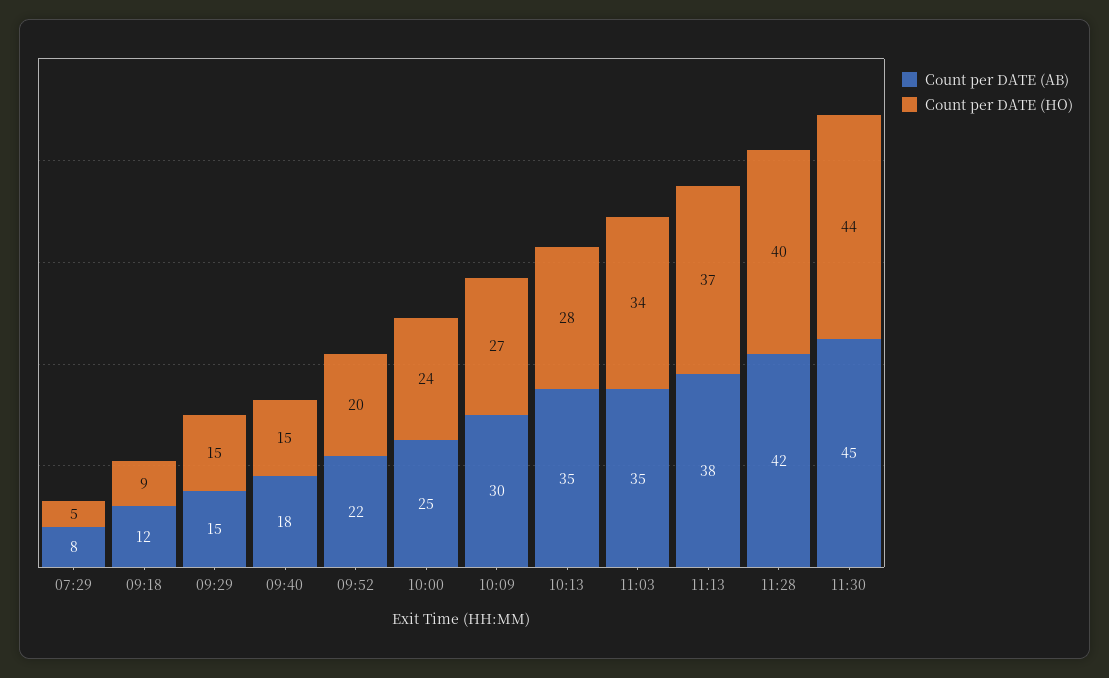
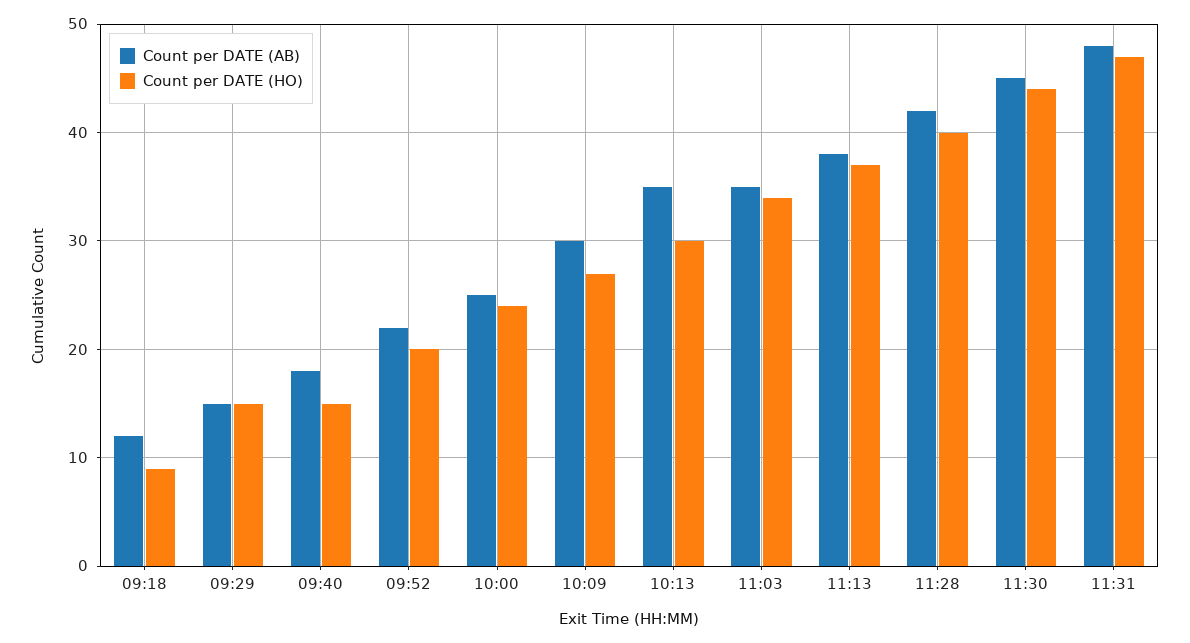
Count per DATE (AB), 07:29: 8 -> none
Count per DATE (HO), 07:29: 5 -> none
Count per DATE (HO), 10:13: 28 -> 30
Count per DATE (AB), 11:31: none -> 48
Count per DATE (HO), 11:31: none -> 47

